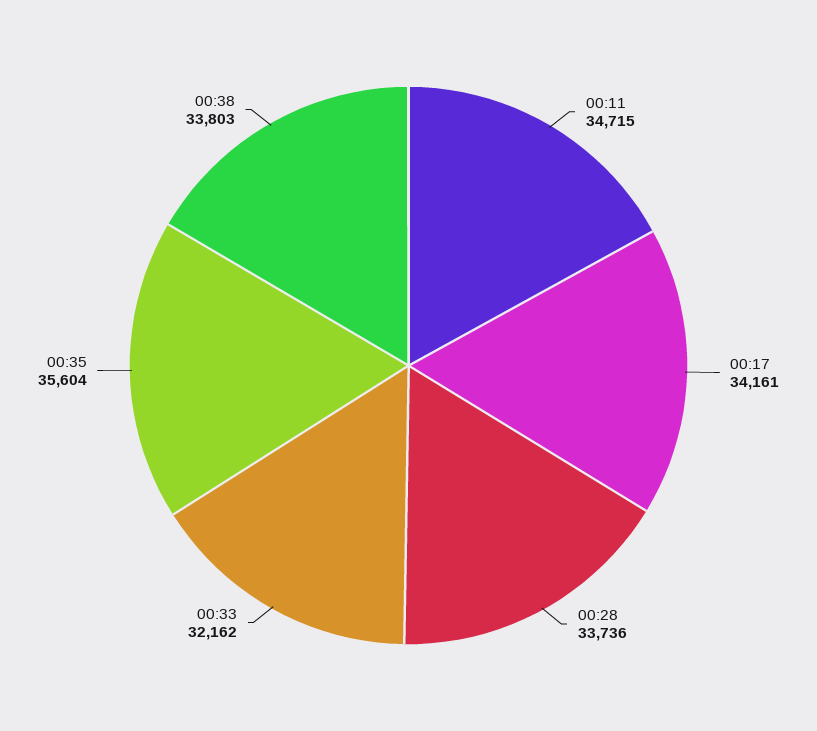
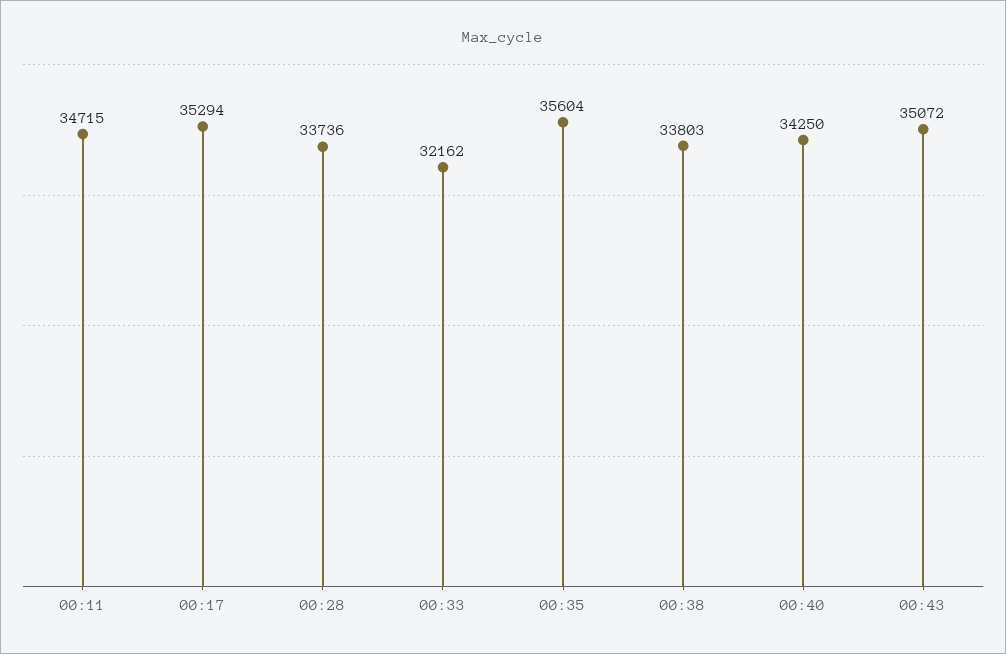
00:17: 34161 -> 35294
00:40: none -> 34250
00:43: none -> 35072

